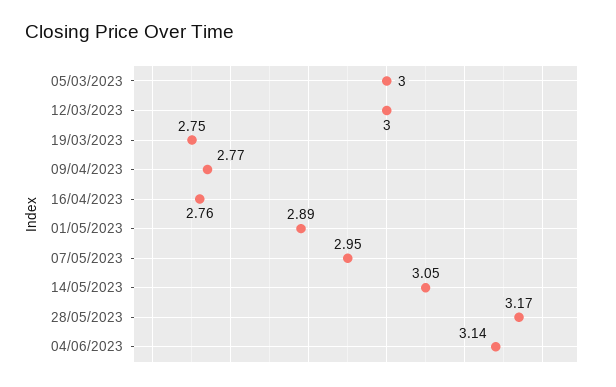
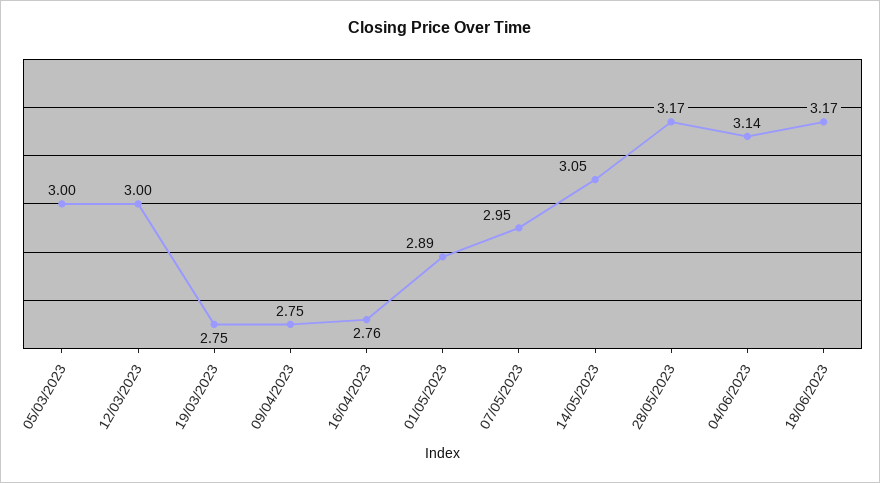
09/04/2023: 2.77 -> 2.75
18/06/2023: none -> 3.17

